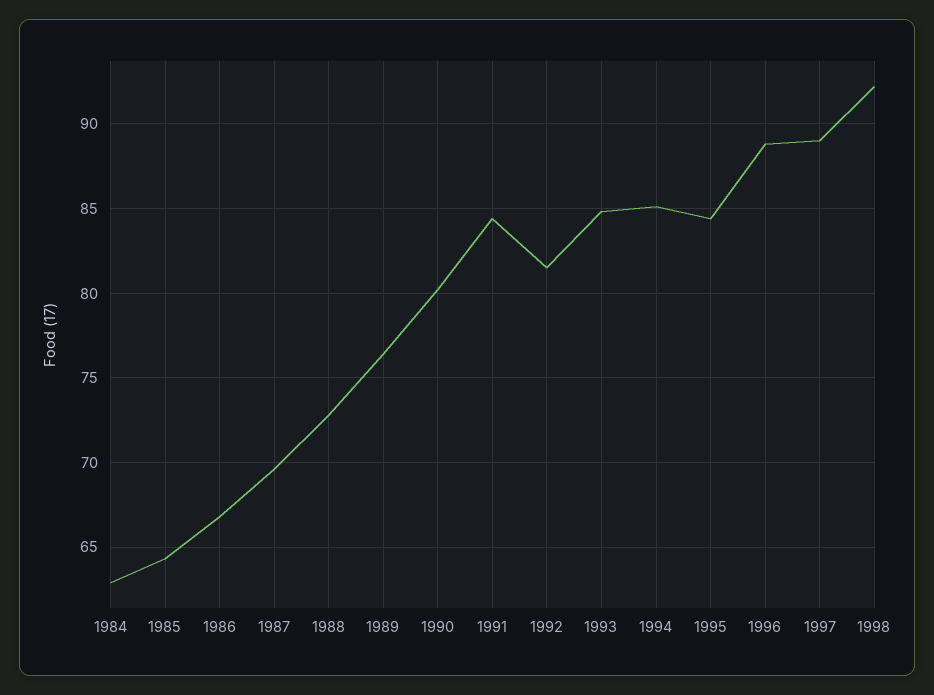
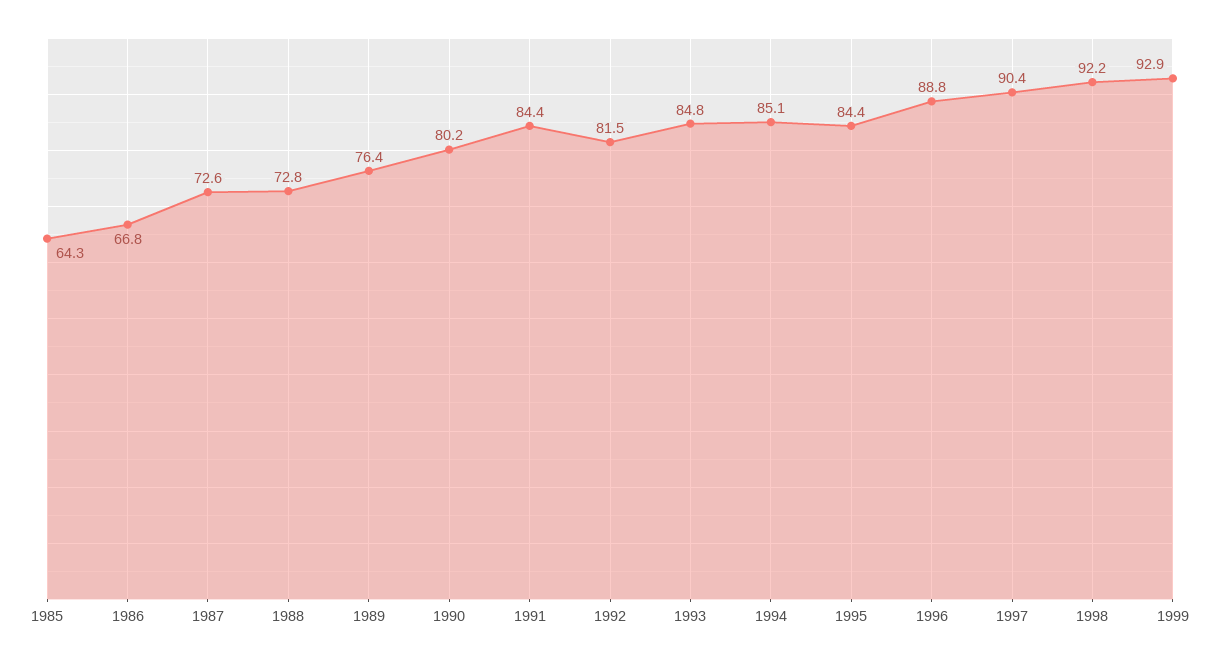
1984: 63 -> none
1987: 69.5 -> 72.6
1997: 89 -> 90.4
1999: none -> 92.9

